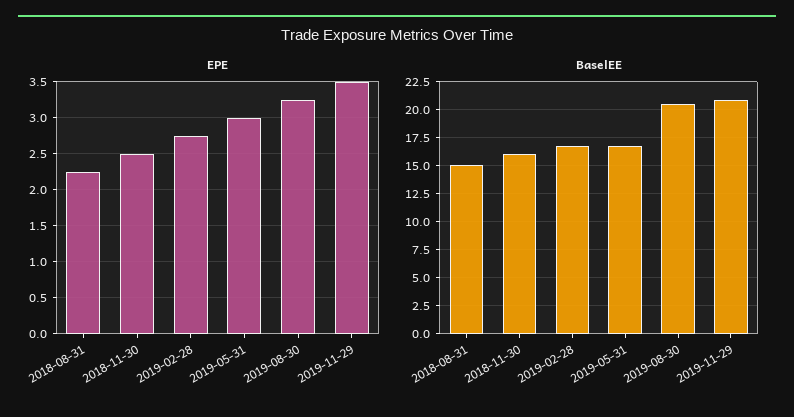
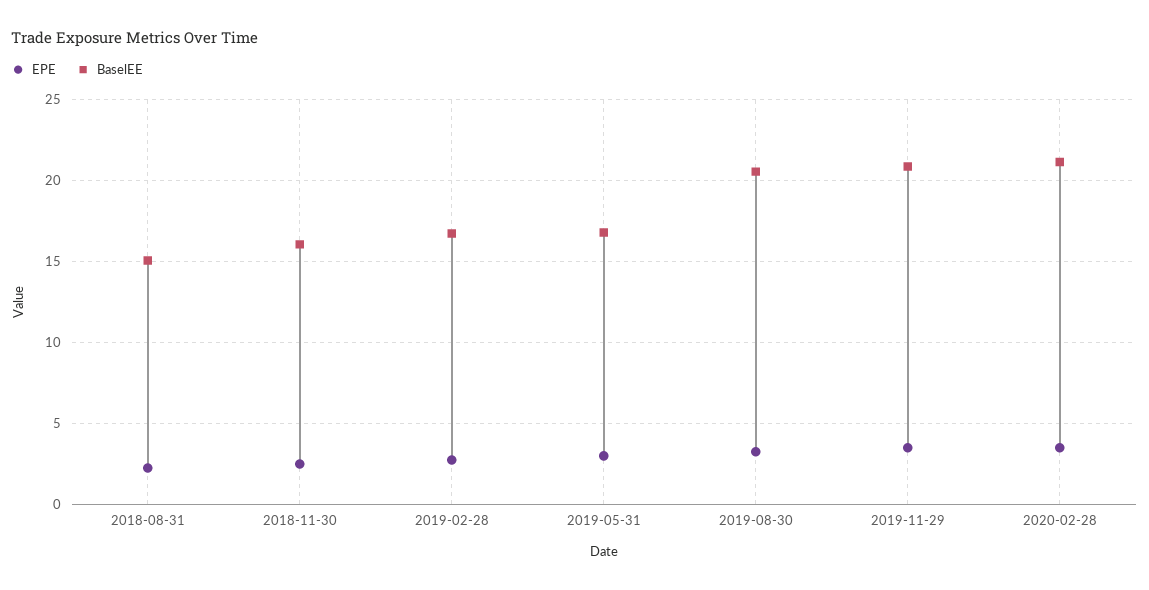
EPE, 2020-02-28: none -> 3.5
BaselEE, 2020-02-28: none -> 21

